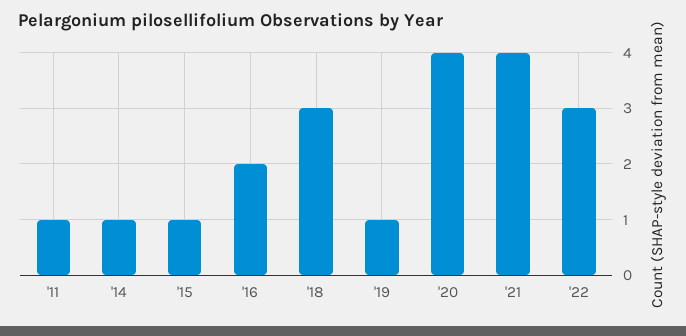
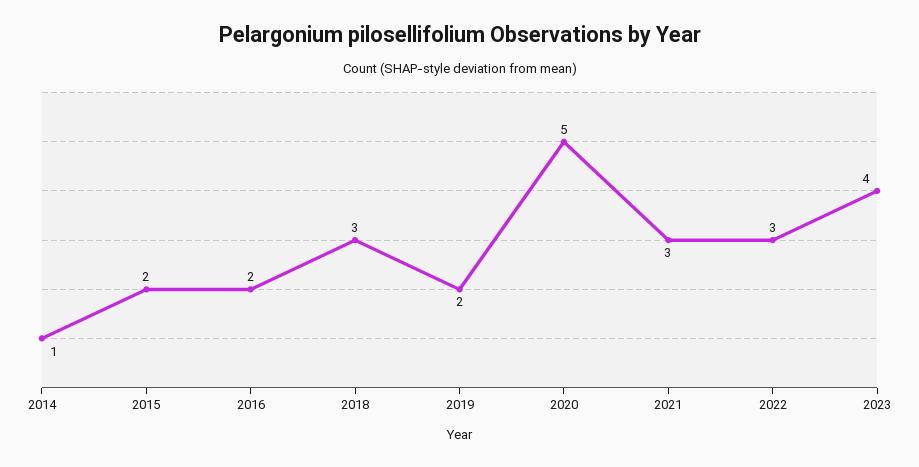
'11: 1 -> none
'15: 1 -> 2
'19: 1 -> 2
'20: 4 -> 5
'21: 4 -> 3
2023: none -> 4

